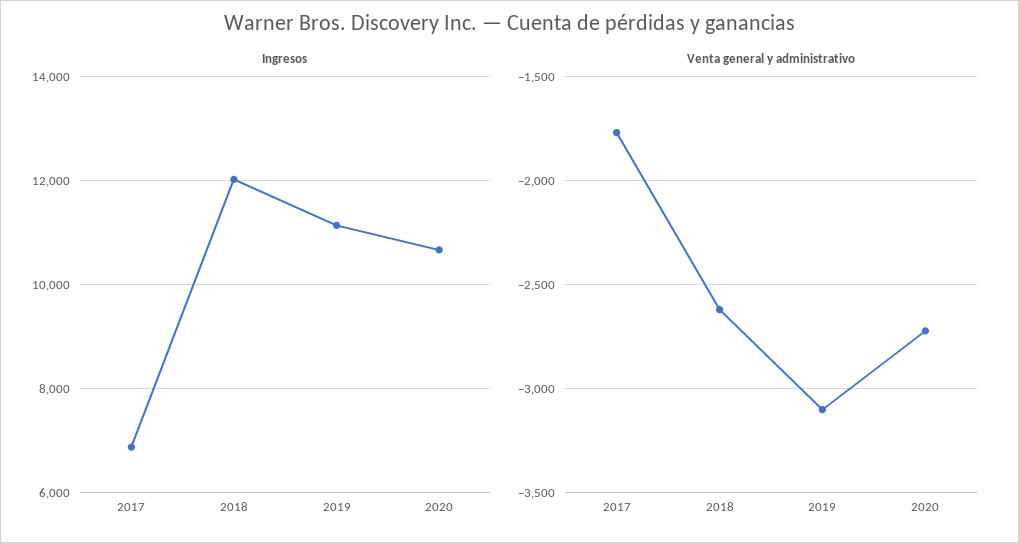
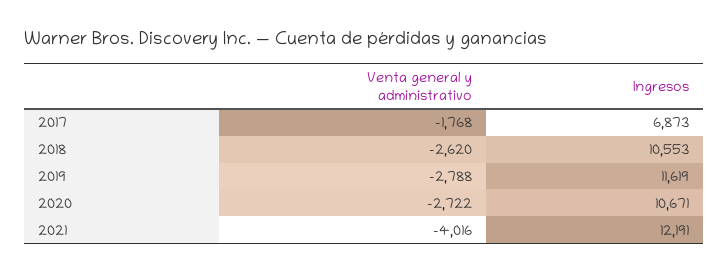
Ingresos, 2018: 12000 -> 10553
Ingresos, 2019: 11200 -> 11619
Venta general y administrativo, 2019: -3100 -> -2788
Venta general y administrativo, 2021: none -> -4016
Ingresos, 2021: none -> 12191

